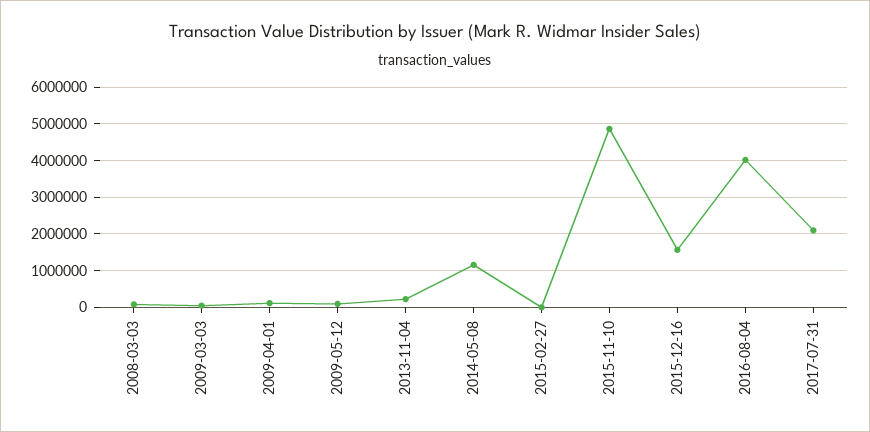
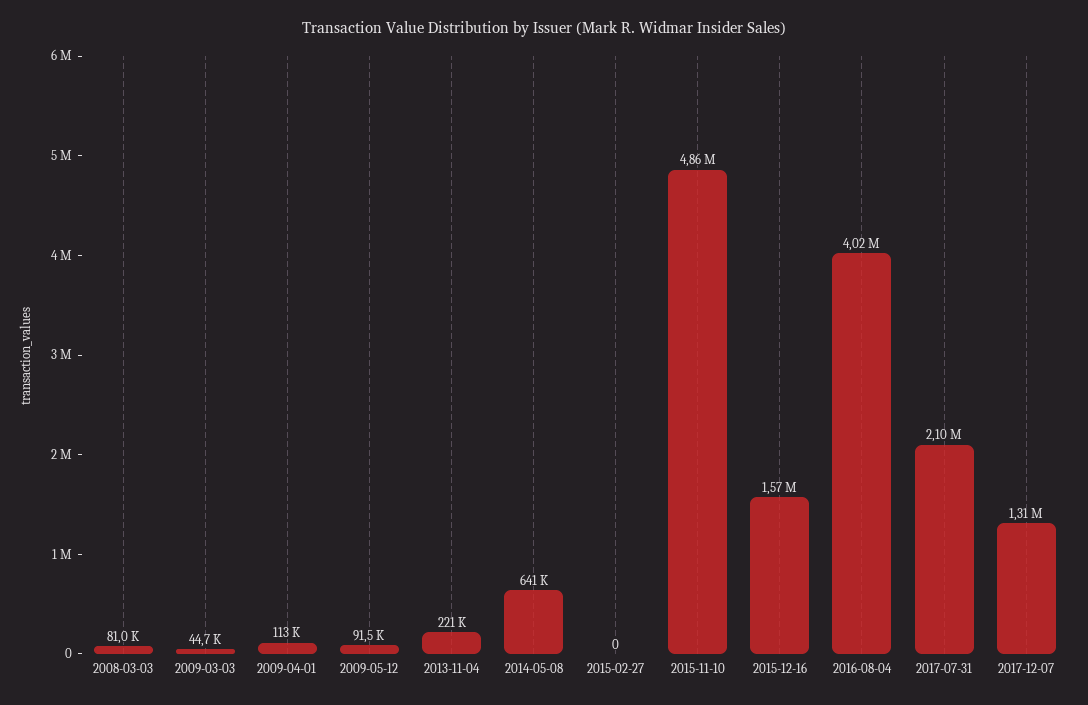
2014-05-08: 1200000 -> 641000
2017-12-07: none -> 1310000

